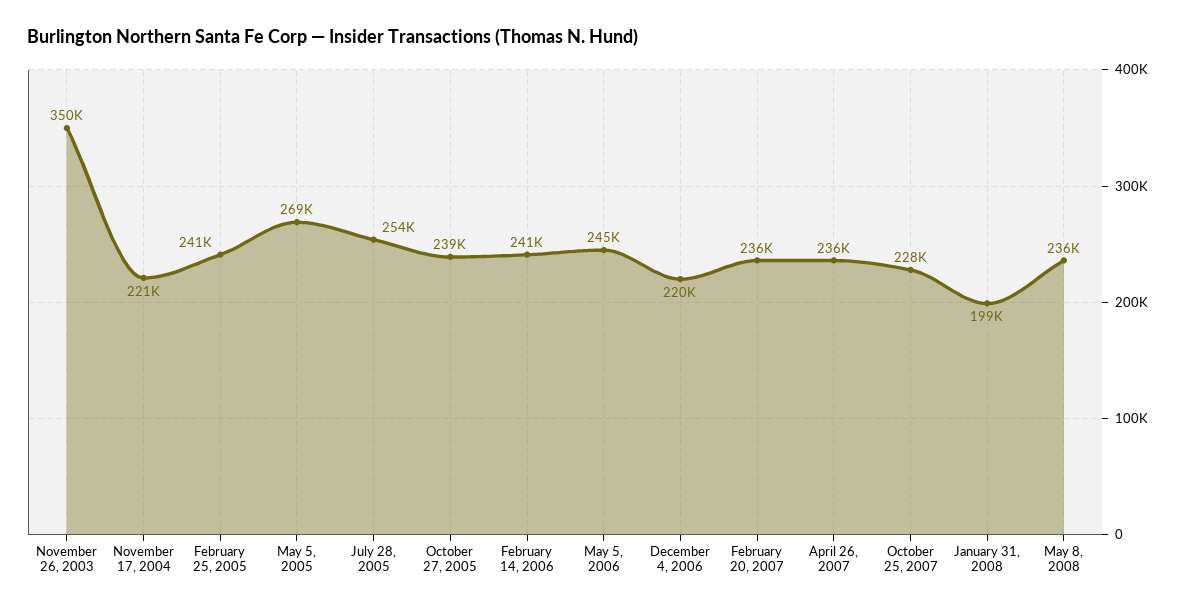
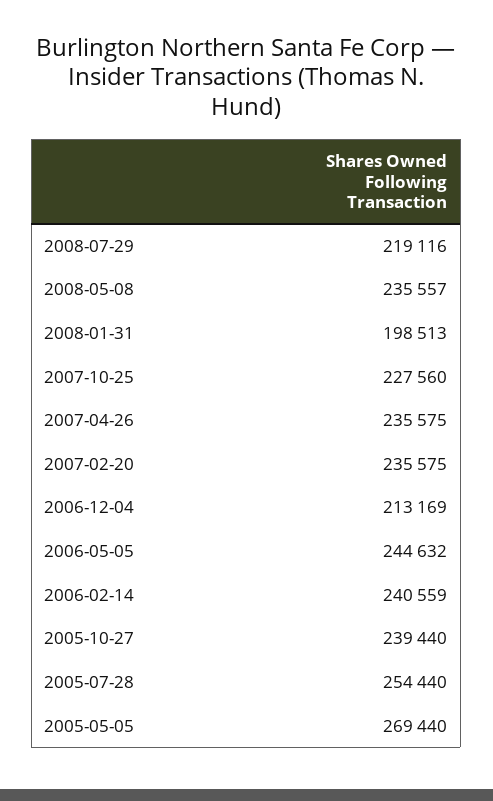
November 26, 2003: 350000 -> none
November 17, 2004: 221000 -> none
February 25, 2005: 241000 -> none
December 4, 2006: 220000 -> 213169
2008-07-29: none -> 219116

